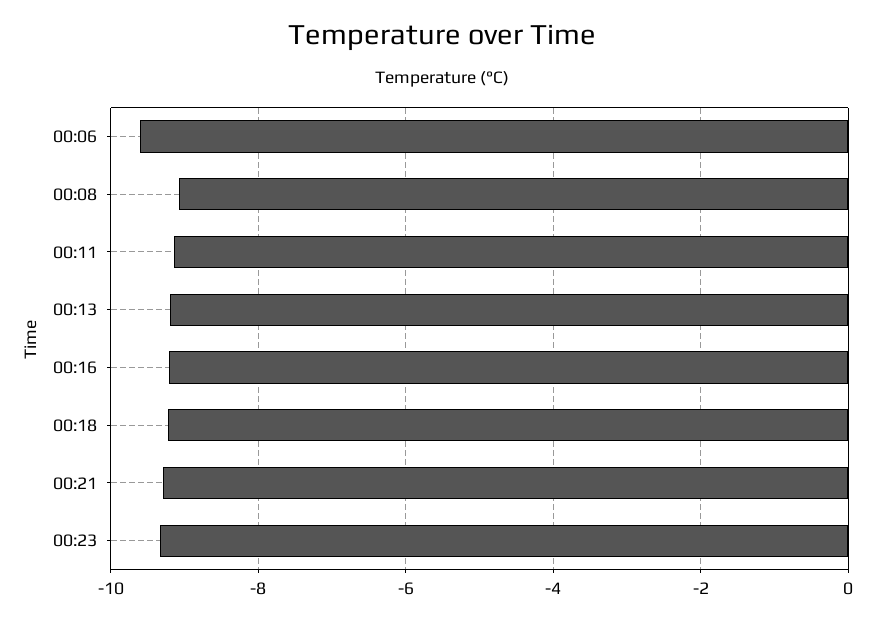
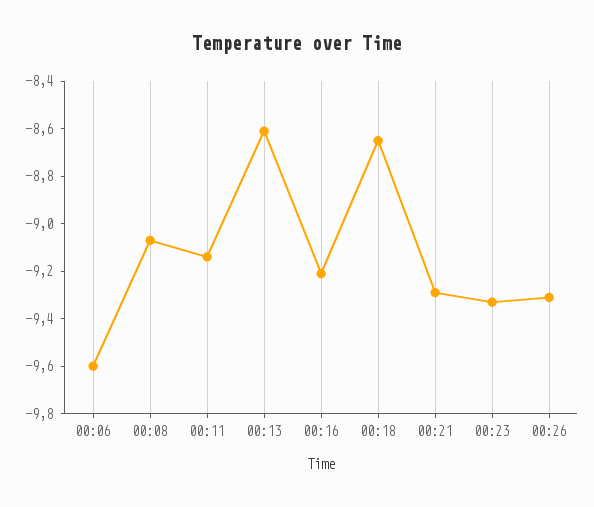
00:13: -9.2 -> -8.6
00:18: -9.2 -> -8.65
00:26: none -> -9.3

